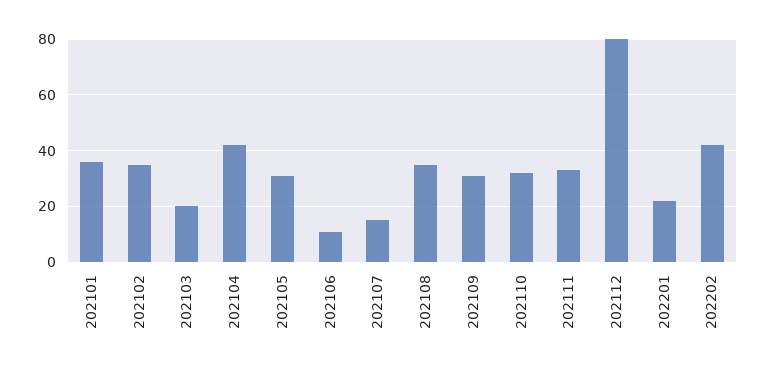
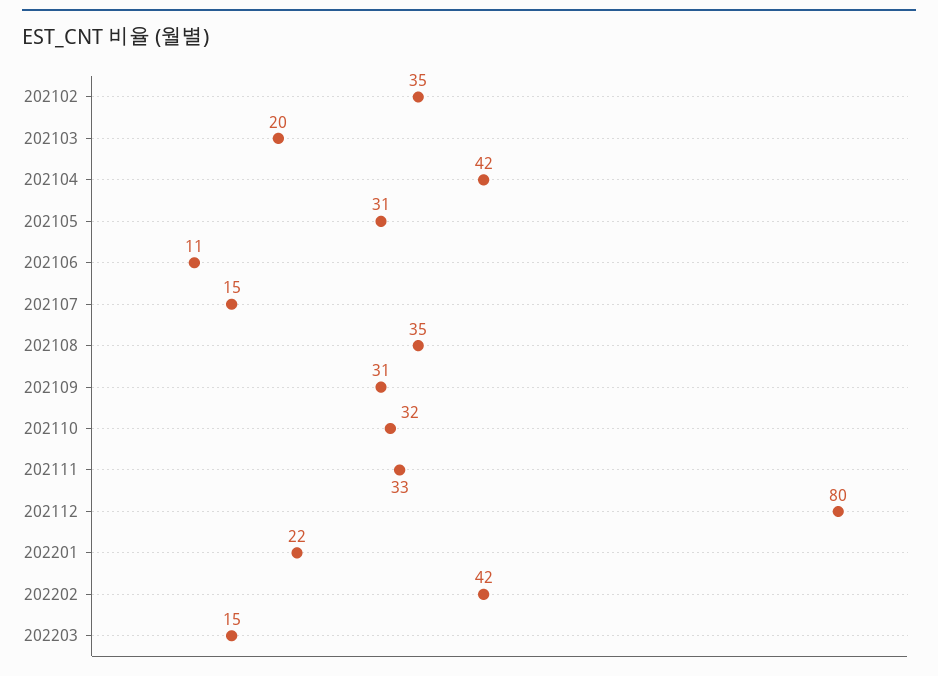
202101: 35 -> none
202203: none -> 15

